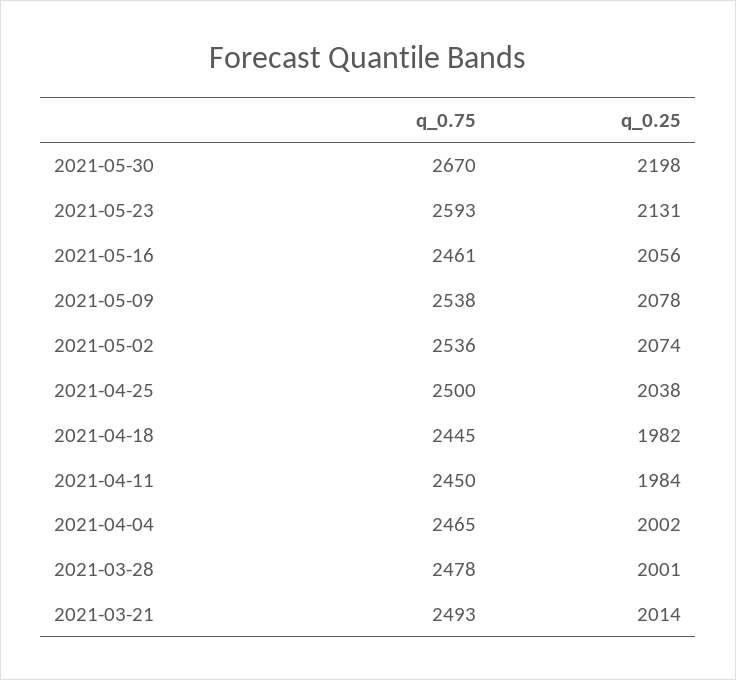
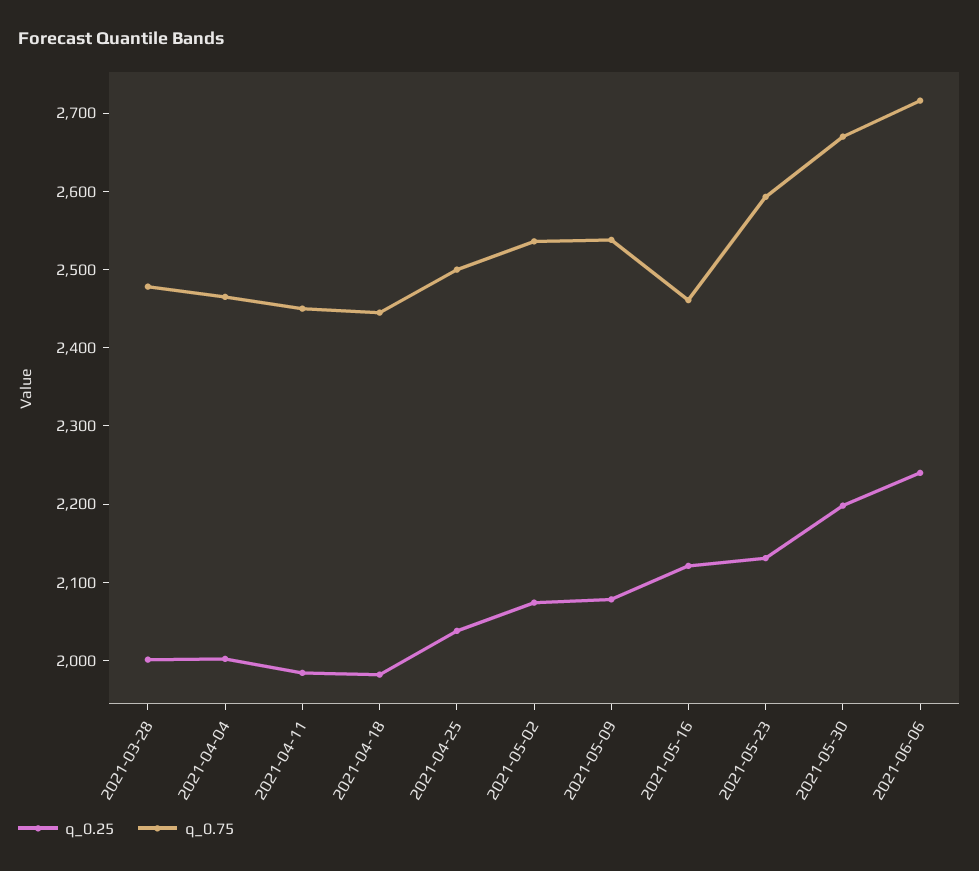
q_0.25, 2021-05-16: 2056 -> 2120
q_0.75, 2021-03-21: 2493 -> none
q_0.25, 2021-03-21: 2014 -> none
q_0.25, 2021-06-06: none -> 2240
q_0.75, 2021-06-06: none -> 2720

